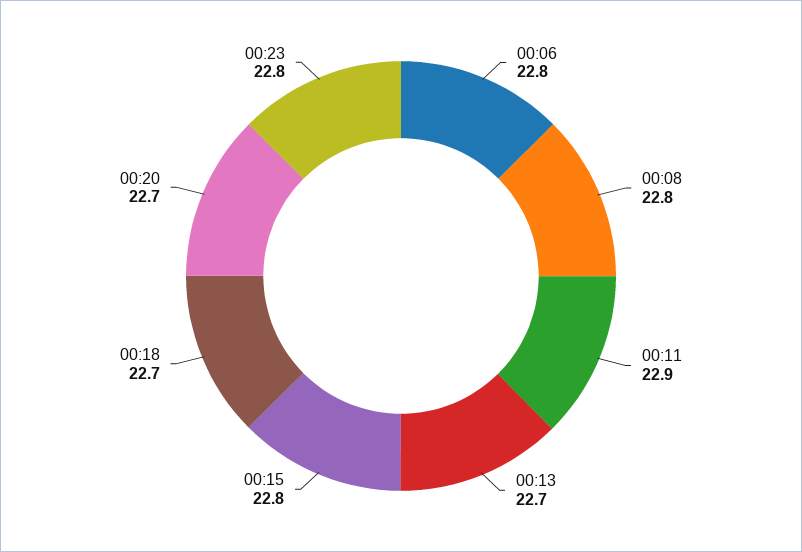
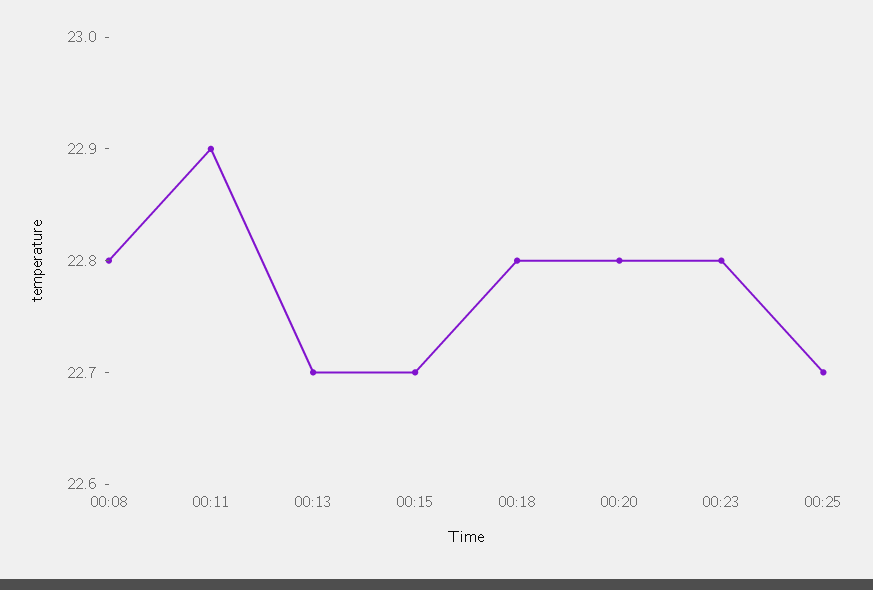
00:06: 22.8 -> none
00:15: 22.8 -> 22.7
00:18: 22.7 -> 22.8
00:20: 22.7 -> 22.8
00:25: none -> 22.7

